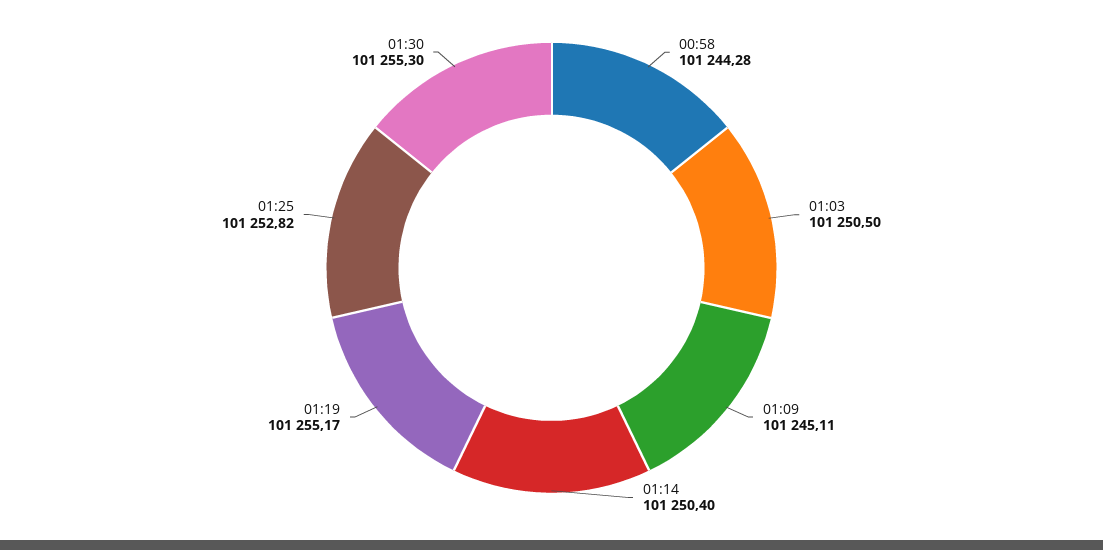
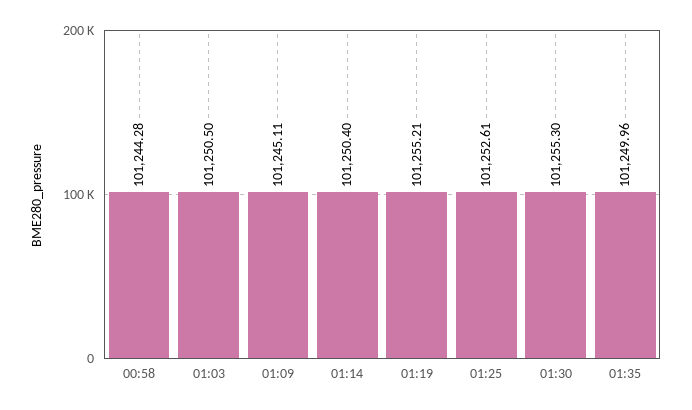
01:19: 101255.17 -> 101255.21
01:25: 101252.82 -> 101252.61
01:35: none -> 101249.96

